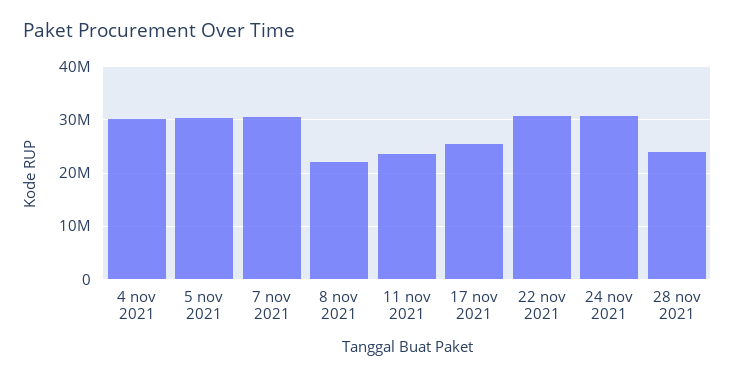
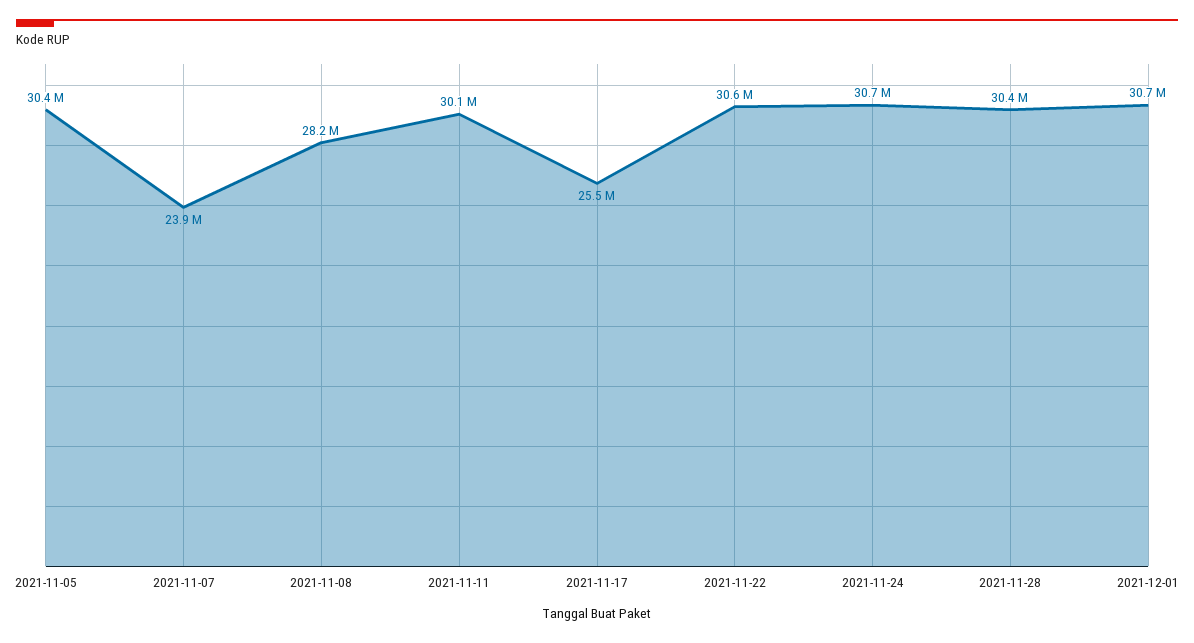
4 nov 2021: 30000000 -> none
7 nov 2021: 30000000 -> 23900000
8 nov 2021: 22000000 -> 28200000
11 nov 2021: 24000000 -> 30100000
28 nov 2021: 24000000 -> 30400000
2021-12-01: none -> 30700000

